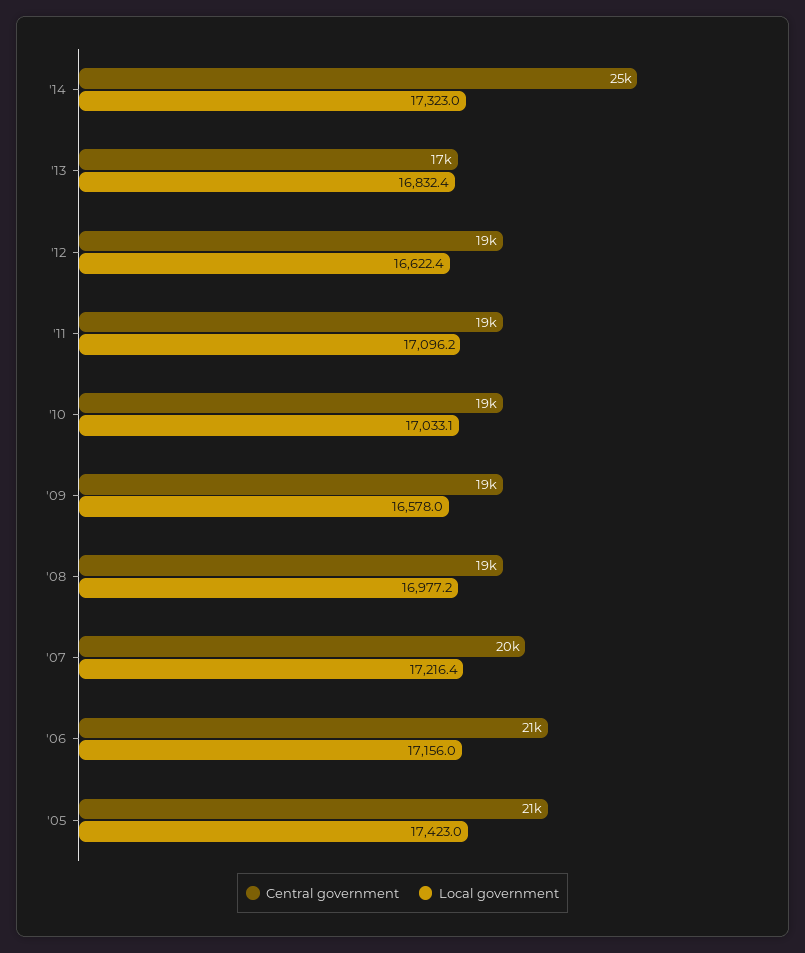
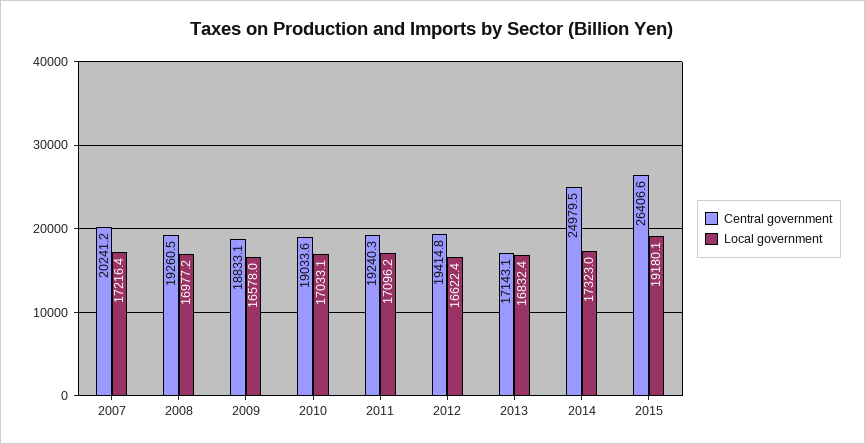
Central government, '06: 21000 -> none
Local government, '06: 17156 -> none
Central government, '05: 21000 -> none
Local government, '05: 17423 -> none
Central government, 2015: none -> 26406.6
Local government, 2015: none -> 19180.1

